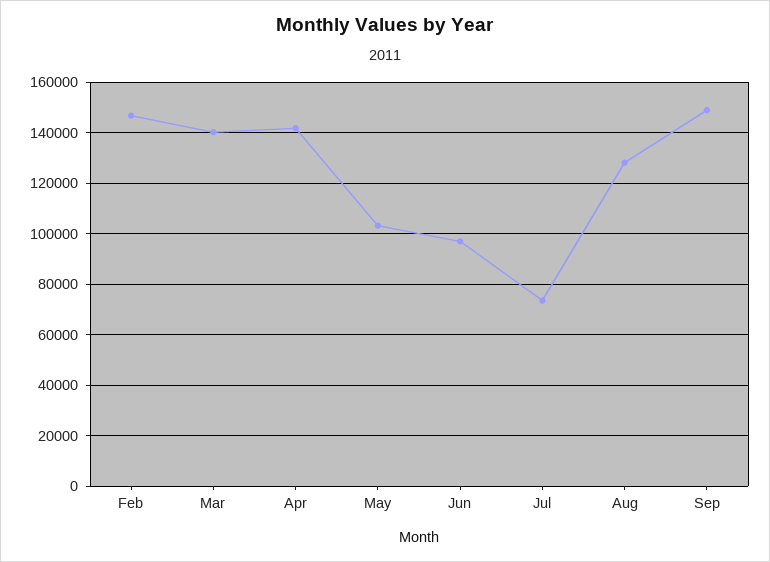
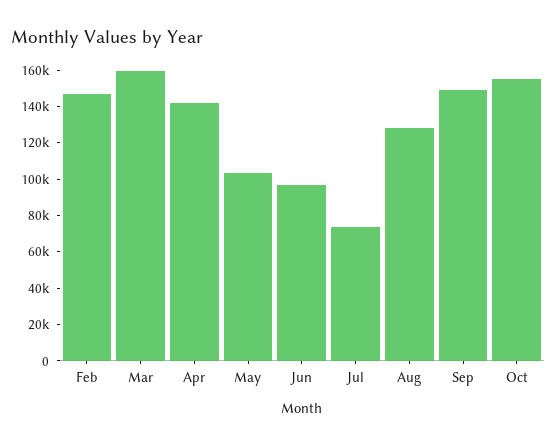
Mar: 140000 -> 160000
Oct: none -> 155000

